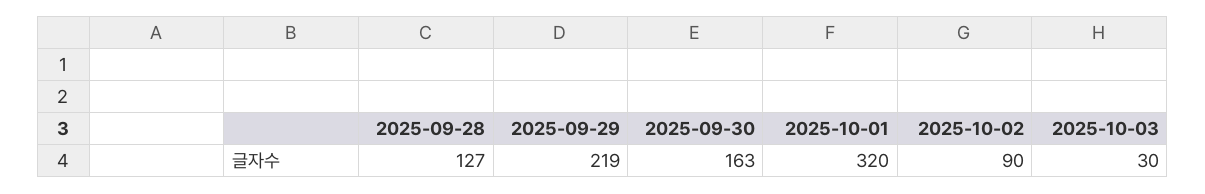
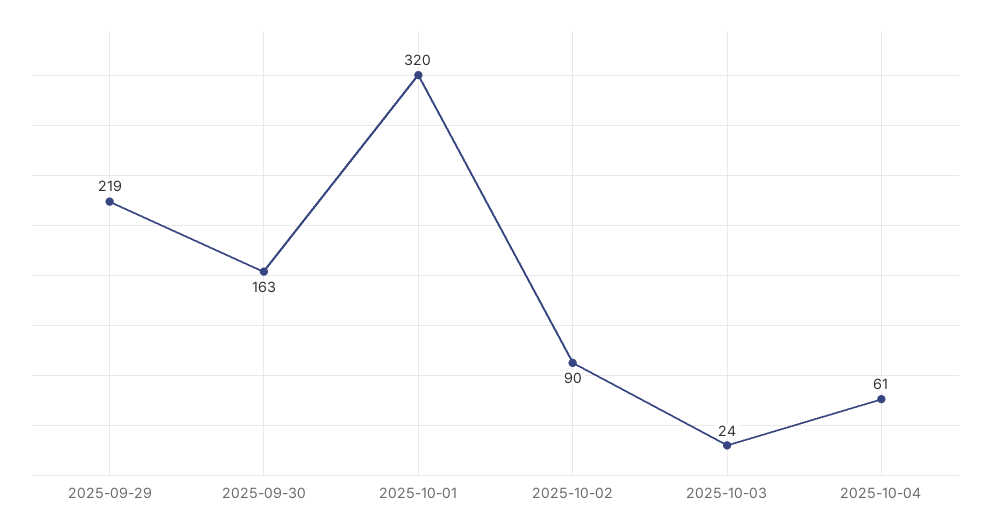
2025-09-28: 127 -> none
2025-10-03: 30 -> 24
2025-10-04: none -> 61

